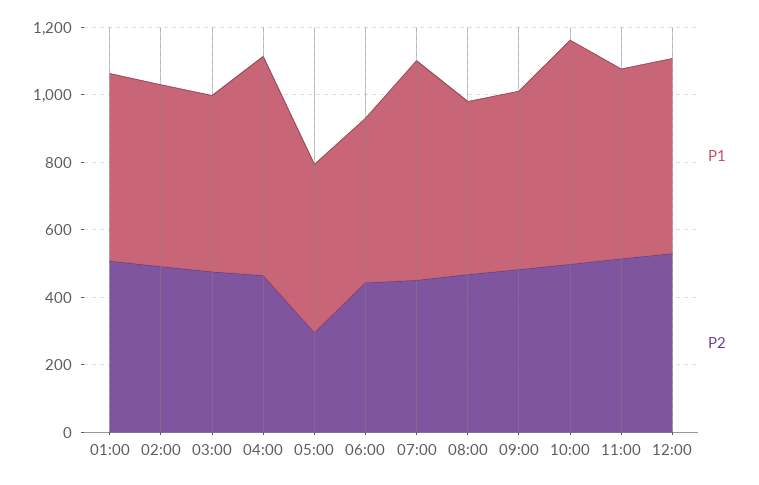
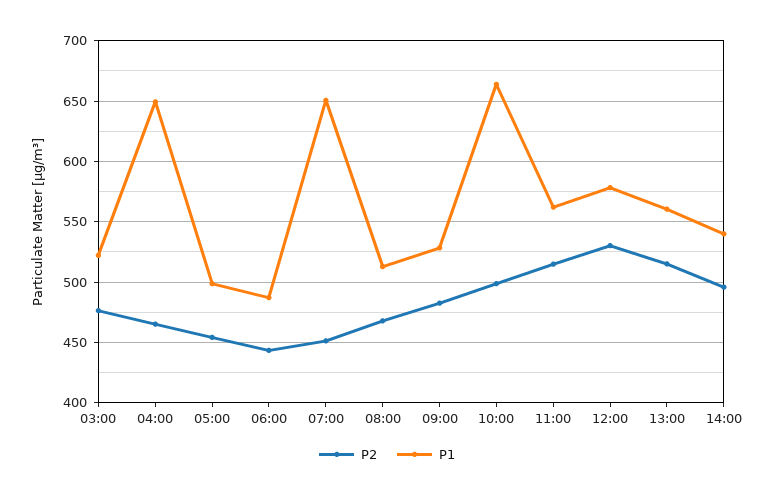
P1, 01:00: 550 -> none
P2, 01:00: 500 -> none
P1, 02:00: 550 -> none
P2, 02:00: 500 -> none
P2, 05:00: 300 -> 455
P2, 13:00: none -> 515
P1, 13:00: none -> 560
P2, 14:00: none -> 495
P1, 14:00: none -> 540

